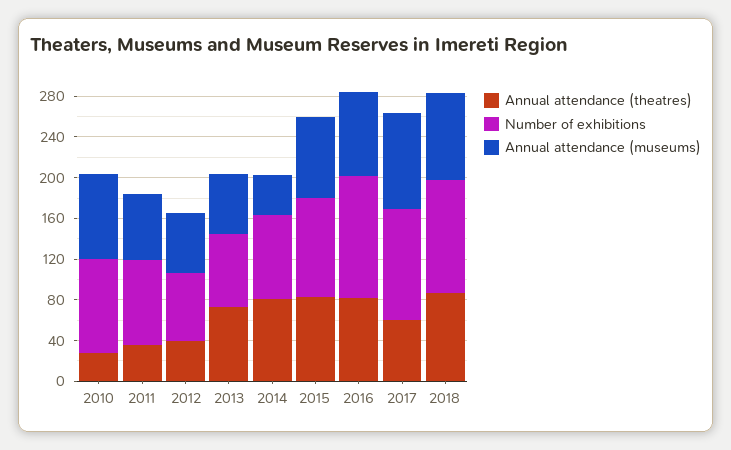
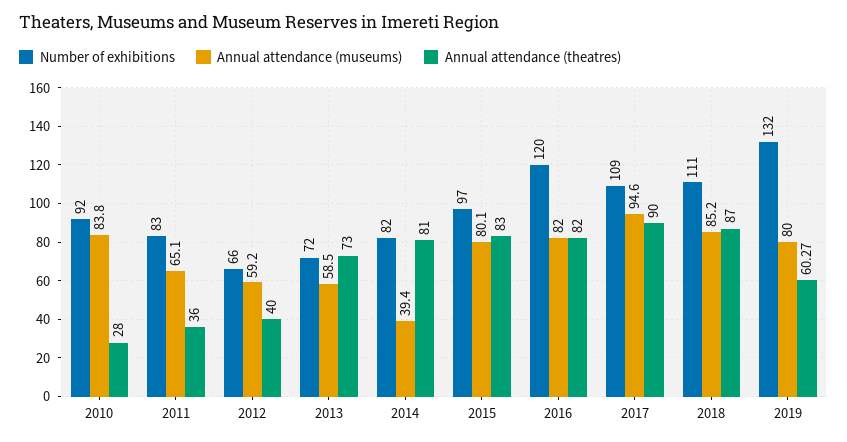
Annual attendance (theatres), 2017: 60 -> 90
Number of exhibitions, 2019: none -> 132
Annual attendance (museums), 2019: none -> 80
Annual attendance (theatres), 2019: none -> 60.27

